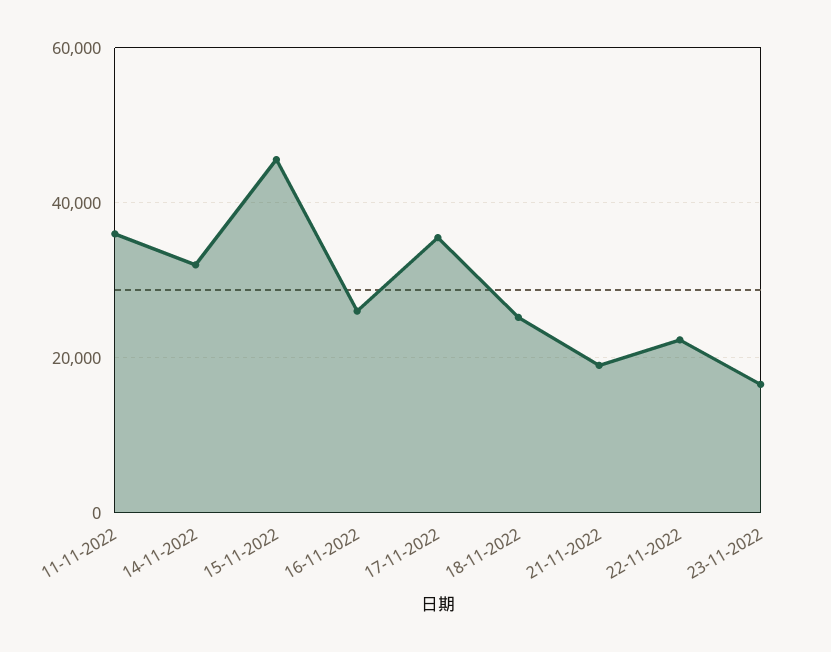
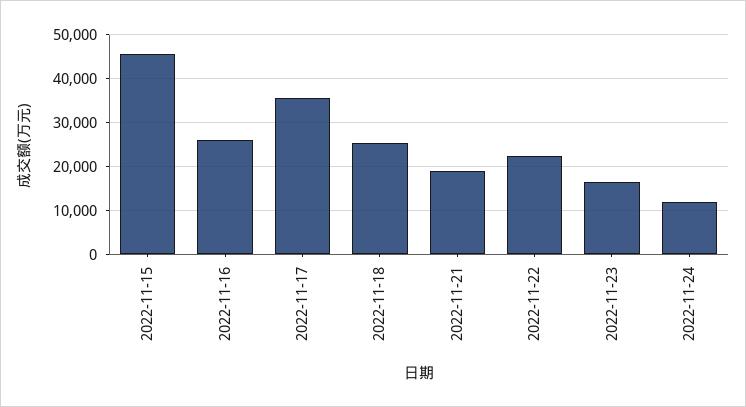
11-11-2022: 36000 -> none
14-11-2022: 32000 -> none
2022-11-24: none -> 12000

